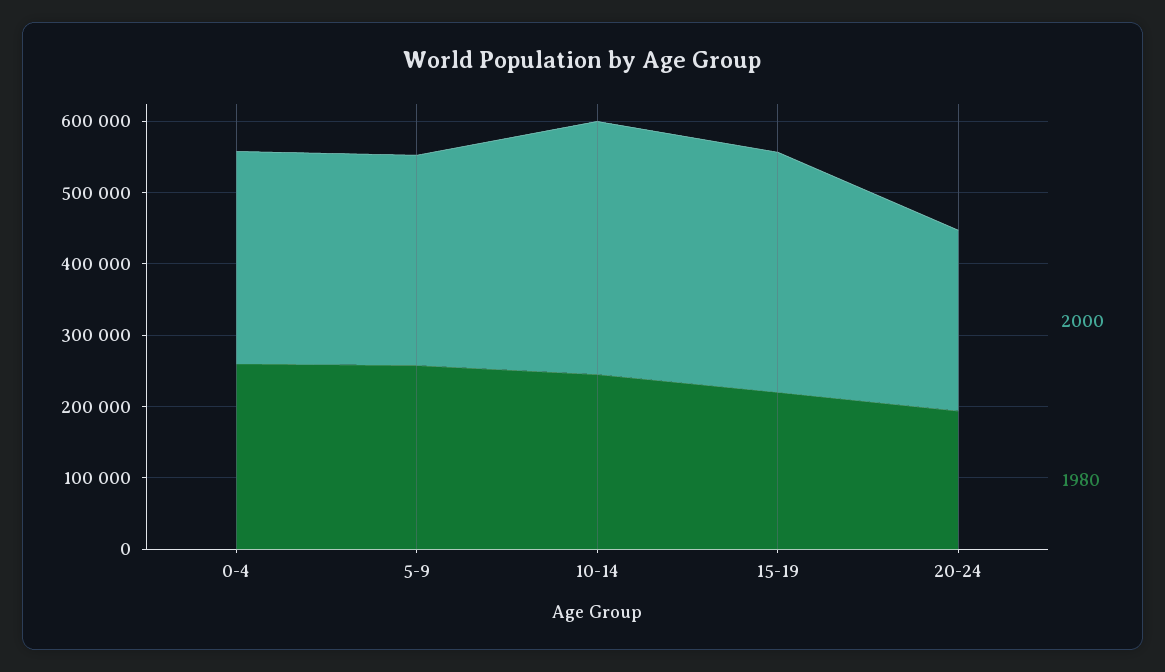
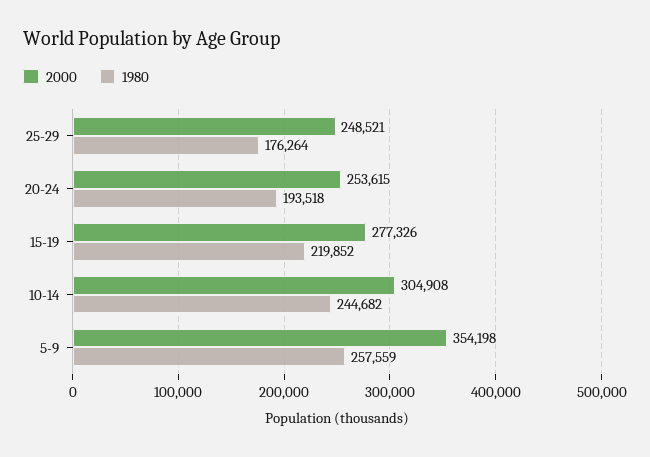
2000, 0-4: 300000 -> none
1980, 0-4: 260000 -> none
2000, 5-9: 300000 -> 354198
2000, 10-14: 360000 -> 304908
2000, 15-19: 340000 -> 277326
2000, 25-29: none -> 248521
1980, 25-29: none -> 176264

